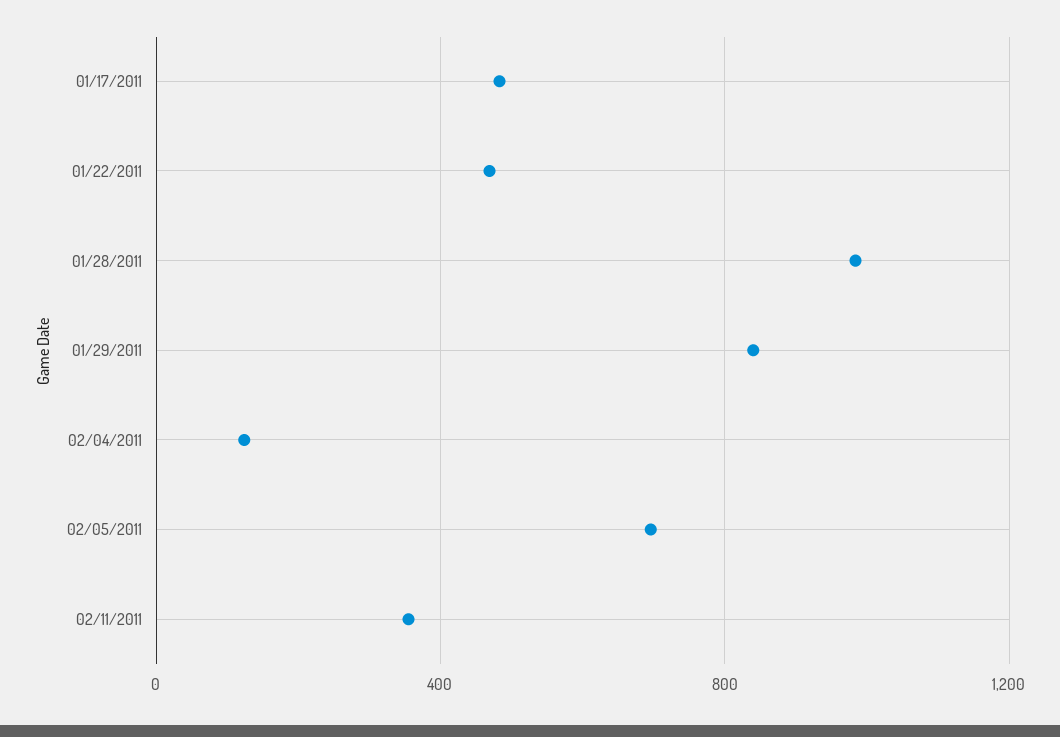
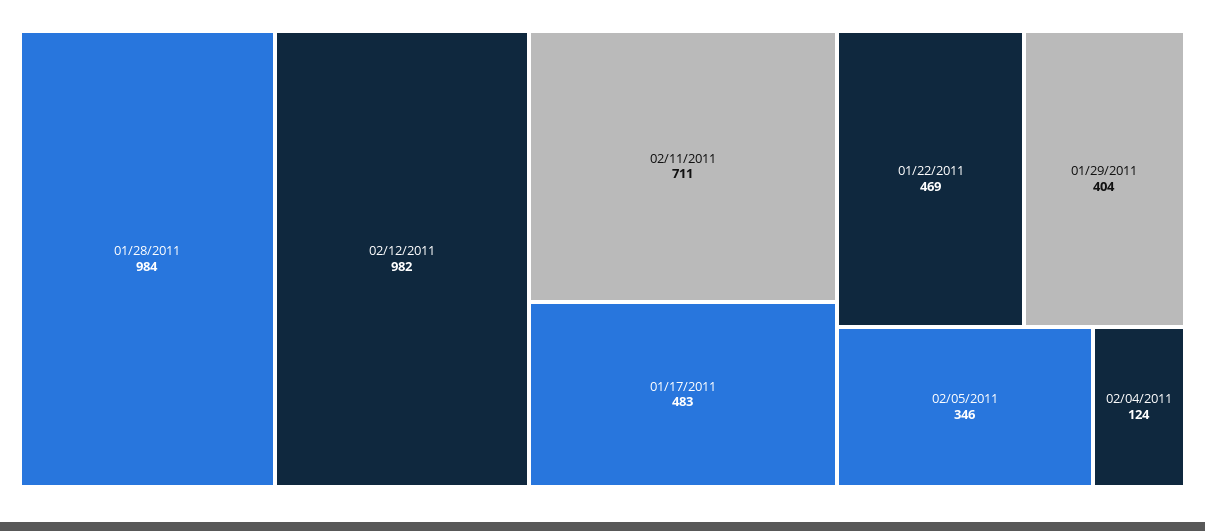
01/29/2011: 850 -> 404
02/05/2011: 700 -> 346
02/11/2011: 350 -> 711
02/12/2011: none -> 982

